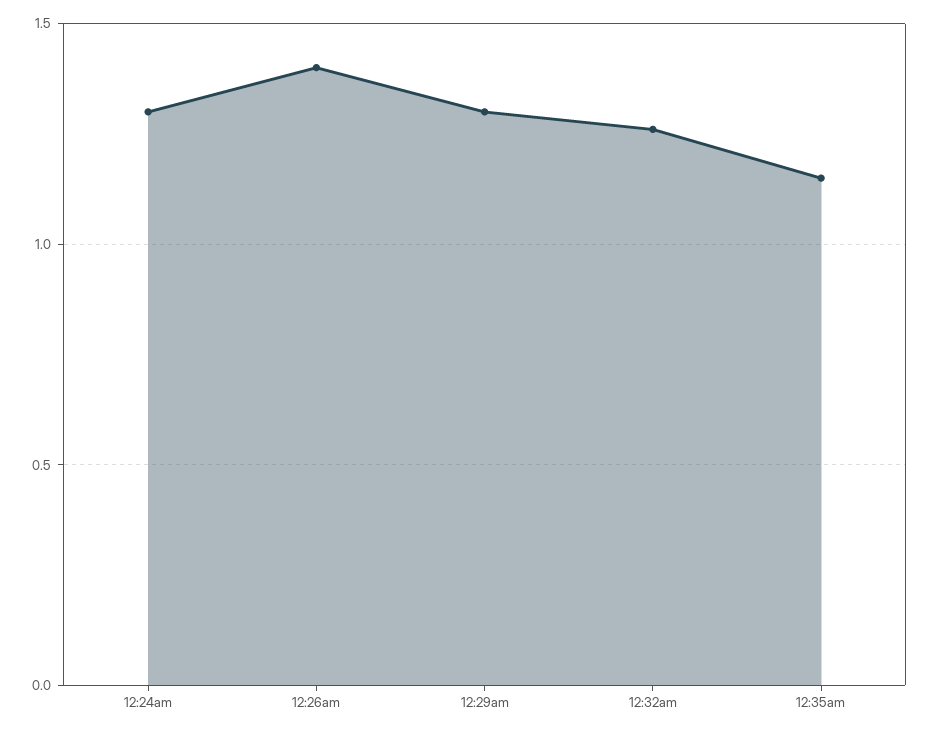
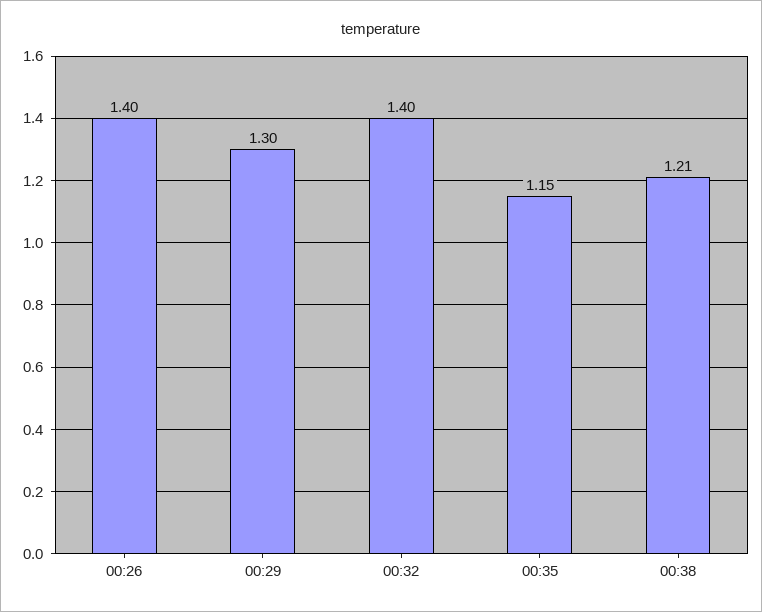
12:24am: 1.3 -> none
12:32am: 1.25 -> 1.4
00:38: none -> 1.21

